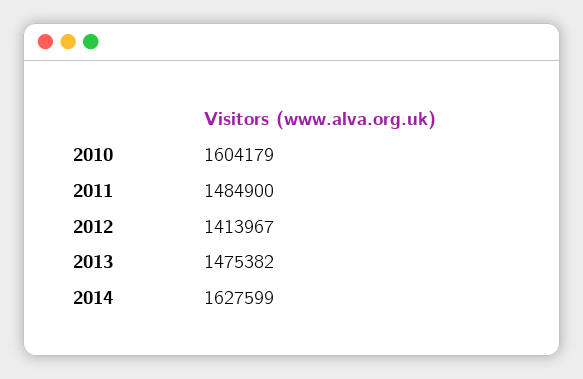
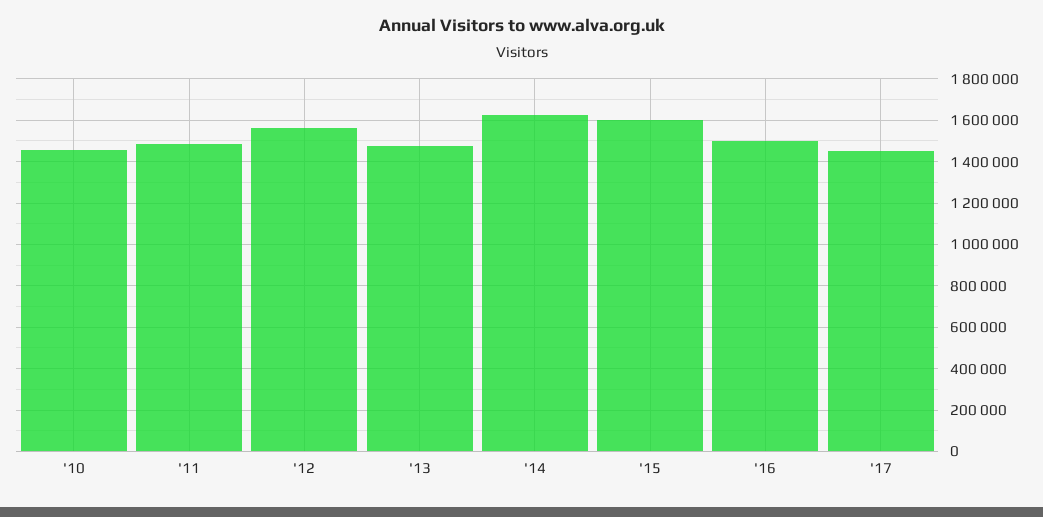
2010: 1604179 -> 1450000
2012: 1413967 -> 1550000
'15: none -> 1600000
'16: none -> 1500000
'17: none -> 1450000

